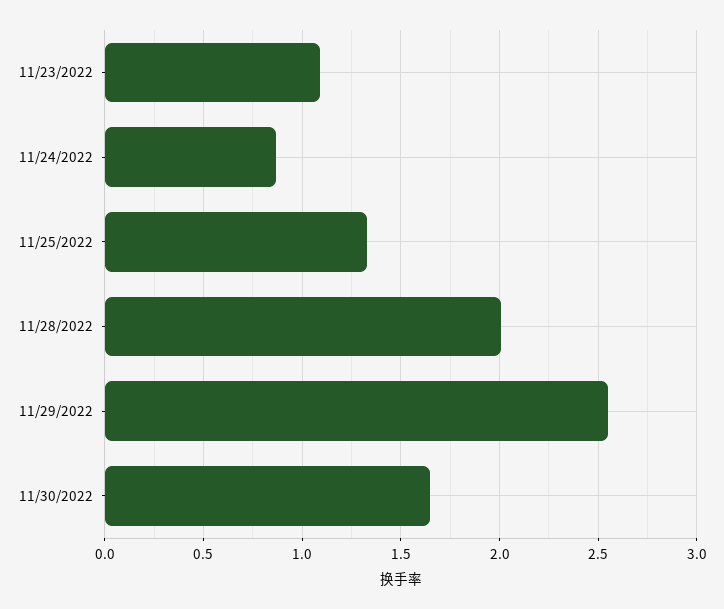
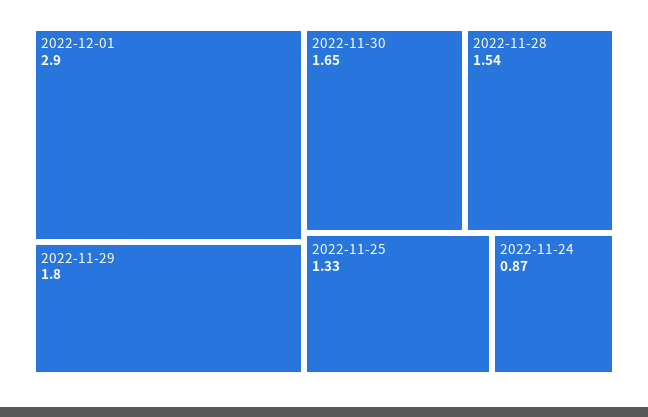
11/23/2022: 1.1 -> none
11/28/2022: 2 -> 1.54
11/29/2022: 2.55 -> 1.8
2022-12-01: none -> 2.9

